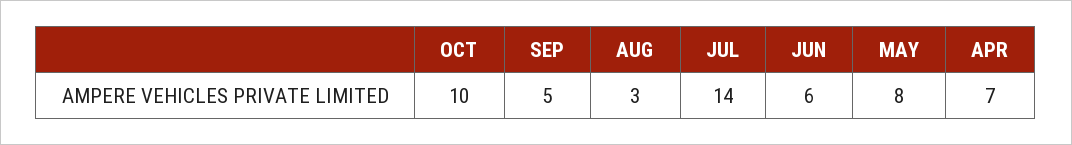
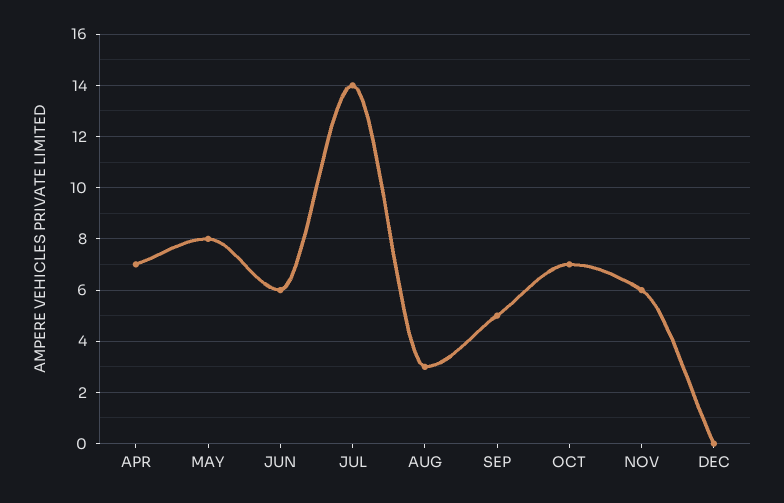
OCT: 10 -> 7
NOV: none -> 6
DEC: none -> 0

